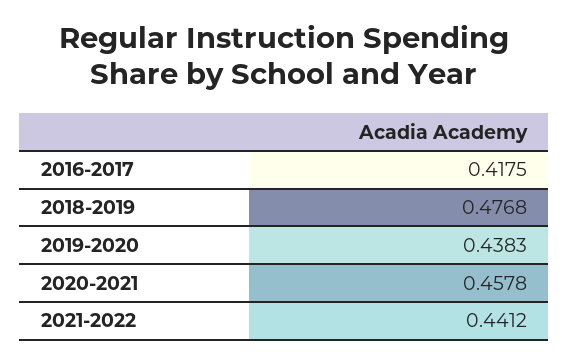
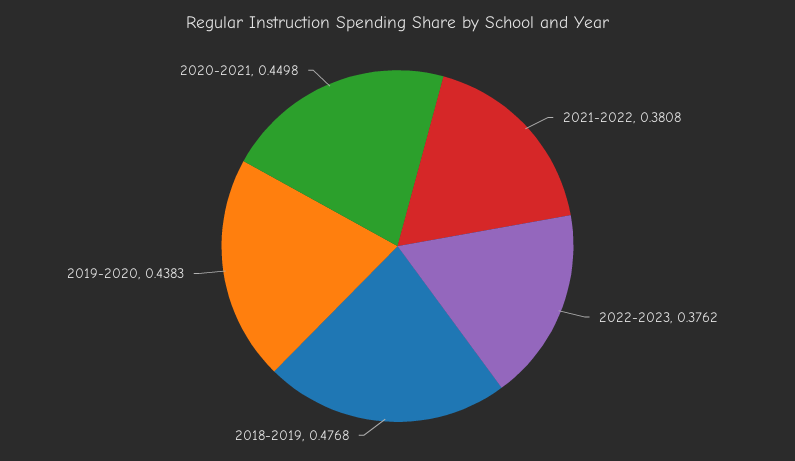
2016-2017: 0.4175 -> none
2020-2021: 0.4578 -> 0.4498
2021-2022: 0.4412 -> 0.3808
2022-2023: none -> 0.3762

